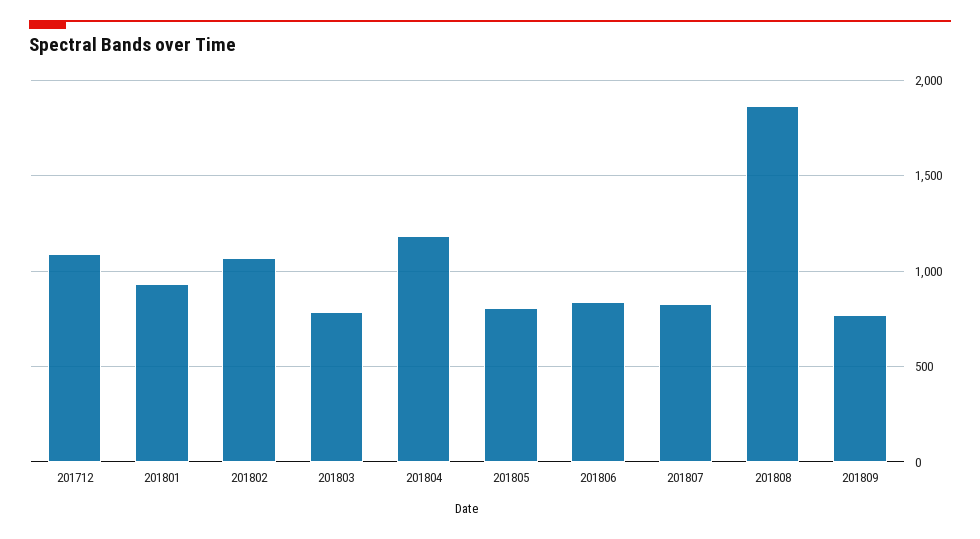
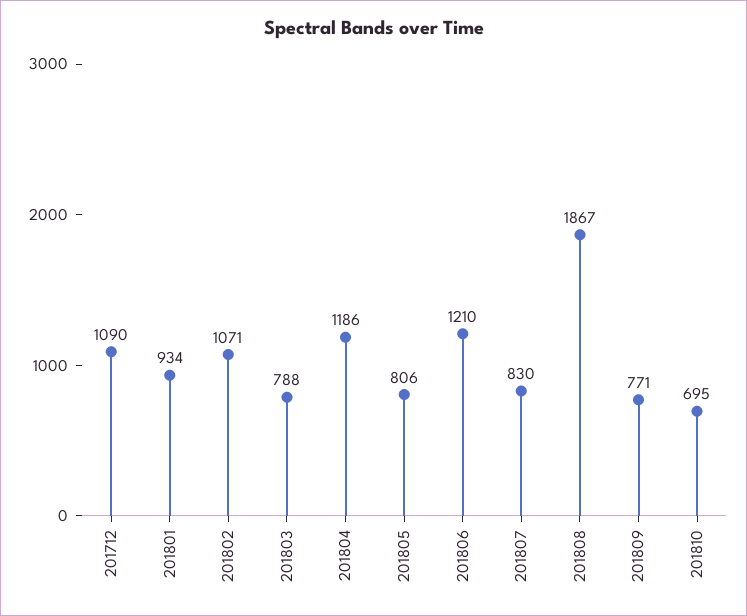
201806: 850 -> 1210
201810: none -> 695

